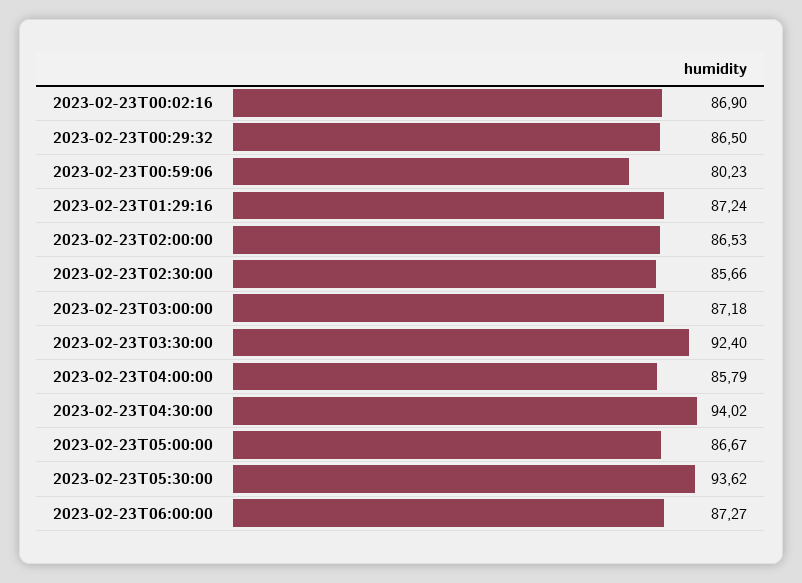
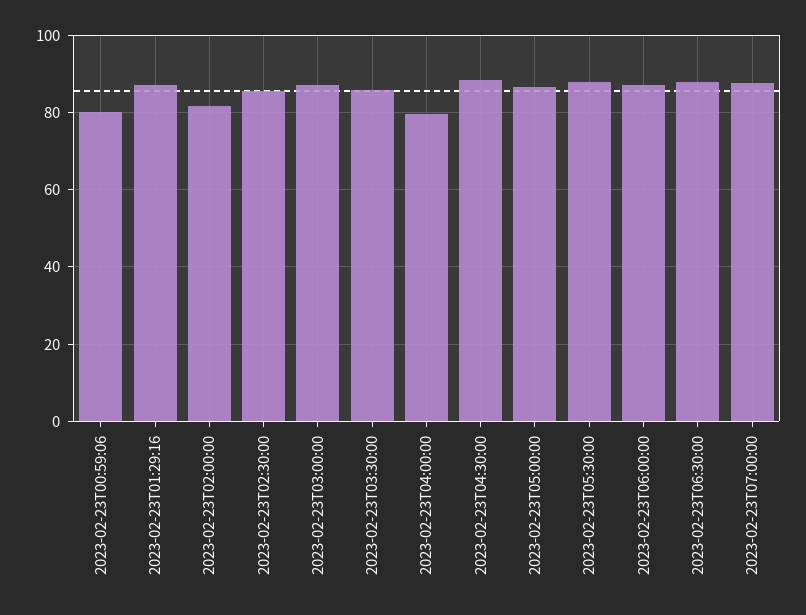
2023-02-23T00:02:16: 86.9 -> none
2023-02-23T00:29:32: 86.5 -> none
2023-02-23T02:00:00: 86.53 -> 82
2023-02-23T03:30:00: 92.4 -> 86
2023-02-23T04:00:00: 85.79 -> 80
2023-02-23T04:30:00: 94.02 -> 88
2023-02-23T05:30:00: 93.62 -> 88
2023-02-23T06:30:00: none -> 88
2023-02-23T07:00:00: none -> 88

